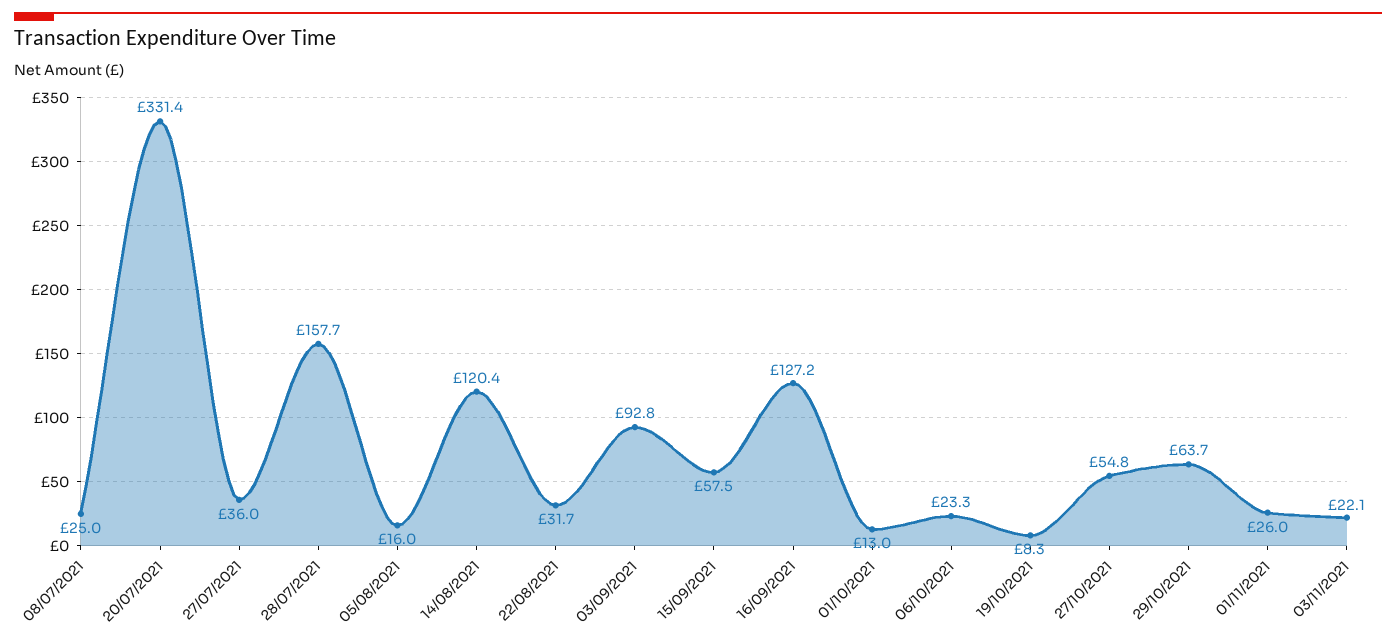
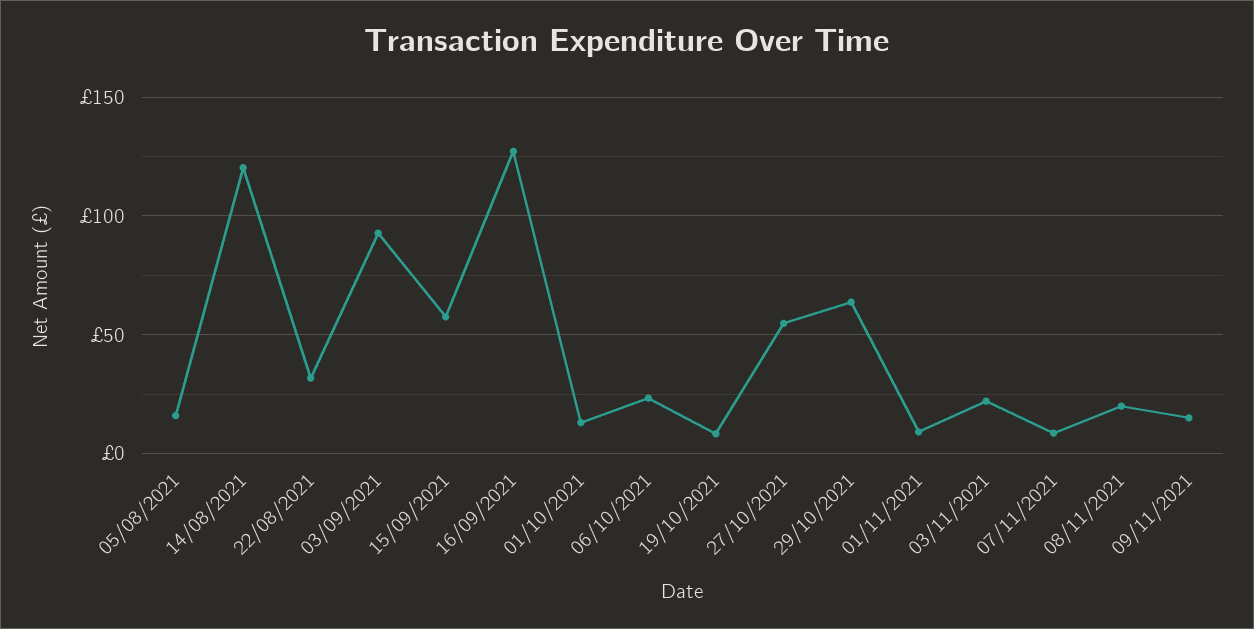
08/07/2021: 25 -> none
20/07/2021: 331.4 -> none
27/07/2021: 36 -> none
28/07/2021: 157.7 -> none
01/11/2021: 26 -> 10
07/11/2021: none -> 10
08/11/2021: none -> 20
09/11/2021: none -> 15

